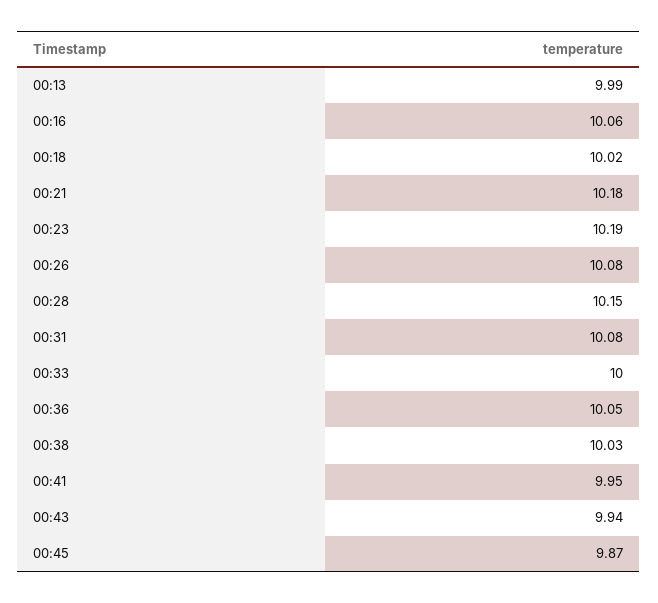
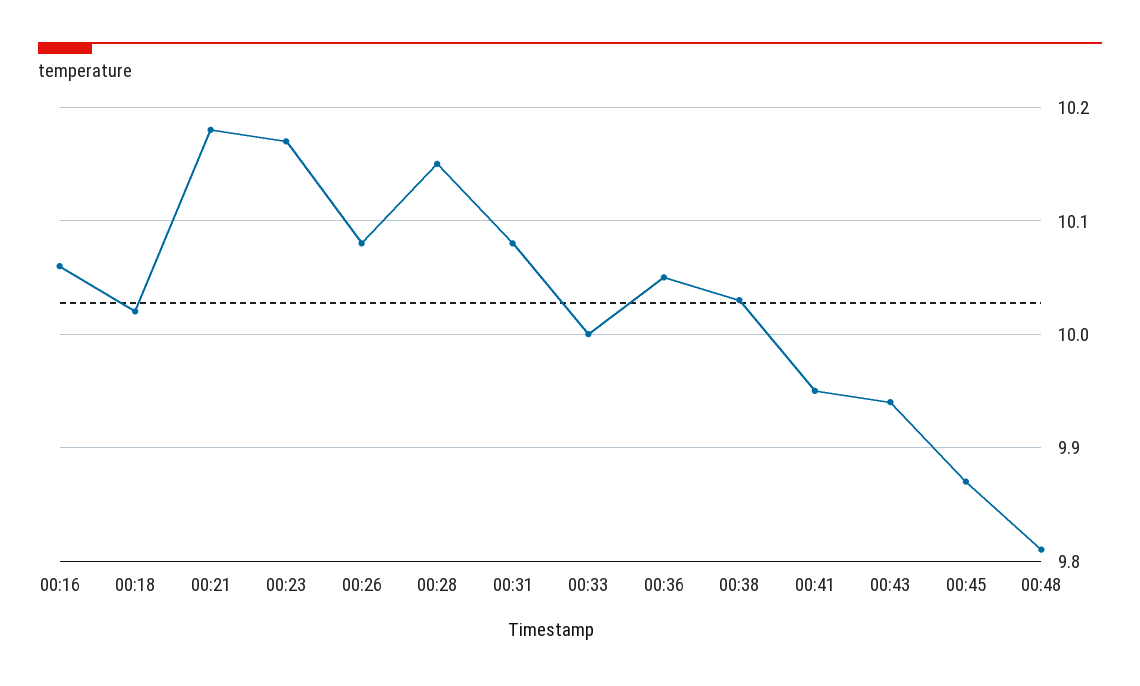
00:13: 9.99 -> none
00:23: 10.19 -> 10.17
00:48: none -> 9.81

